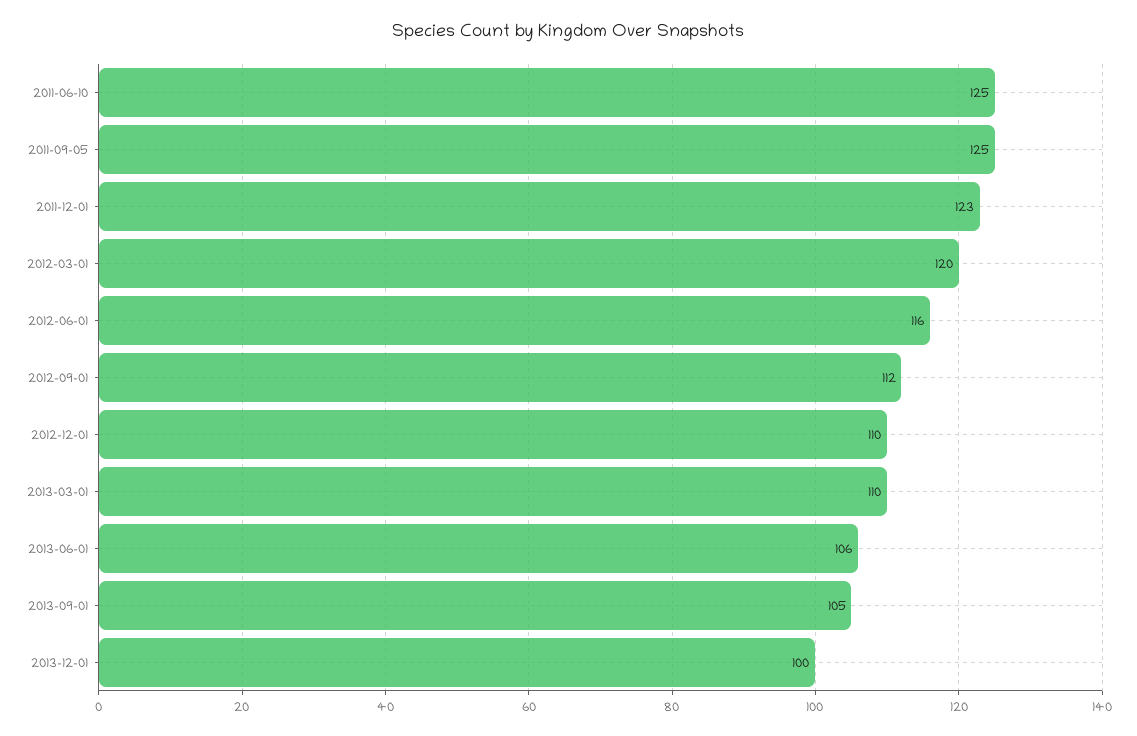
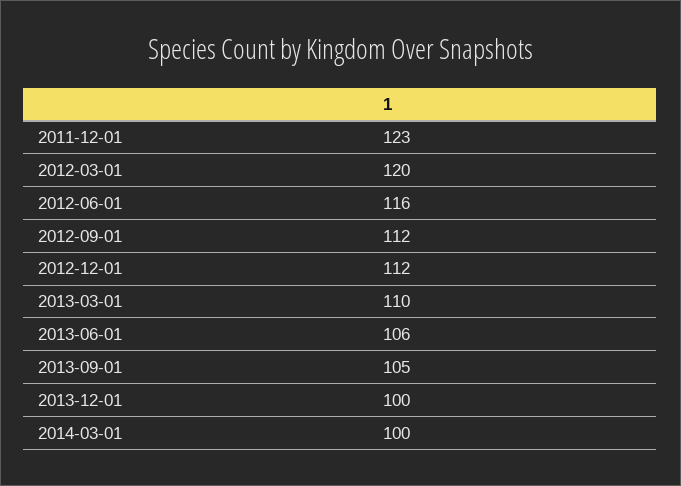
2011-06-10: 125 -> none
2011-09-05: 125 -> none
2012-12-01: 110 -> 112
2014-03-01: none -> 100

